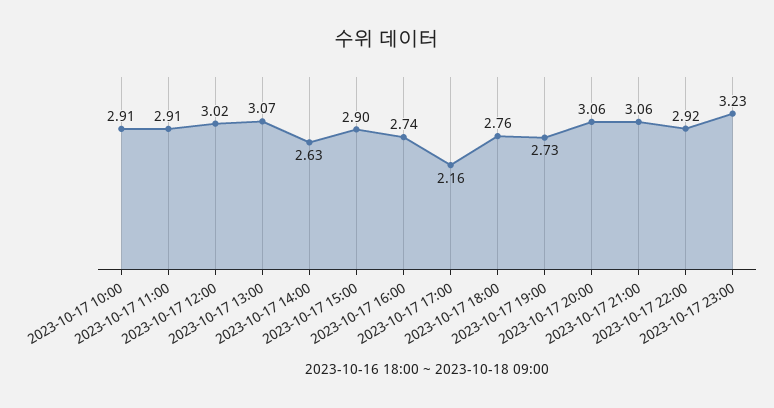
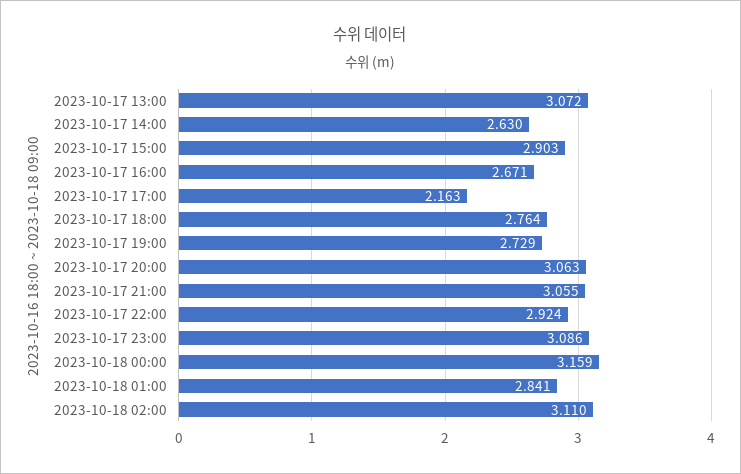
2023-10-17 10:00: 2.91 -> none
2023-10-17 11:00: 2.91 -> none
2023-10-17 12:00: 3.02 -> none
2023-10-17 16:00: 2.74 -> 2.671
2023-10-17 23:00: 3.23 -> 3.086
2023-10-18 00:00: none -> 3.159
2023-10-18 01:00: none -> 2.841
2023-10-18 02:00: none -> 3.11

